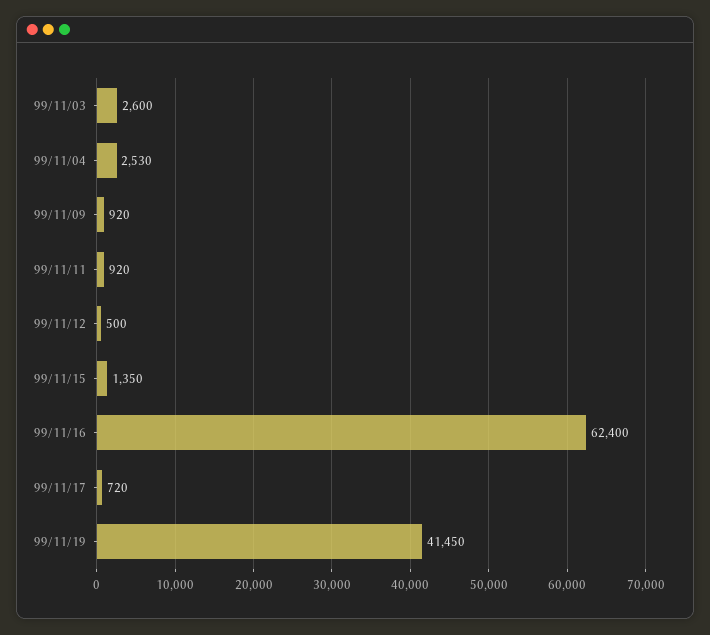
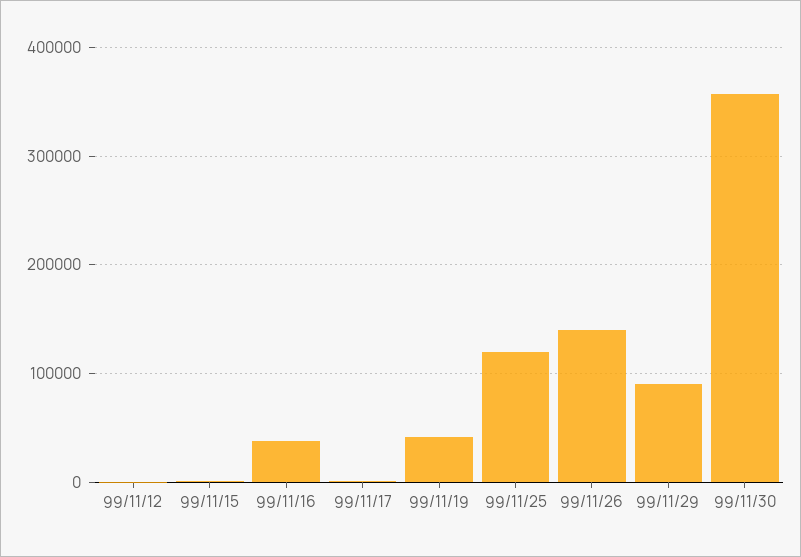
99/11/03: 2600 -> none
99/11/04: 2530 -> none
99/11/09: 920 -> none
99/11/11: 920 -> none
99/11/16: 62400 -> 40000
99/11/25: none -> 120000
99/11/26: none -> 140000
99/11/29: none -> 90000
99/11/30: none -> 360000

